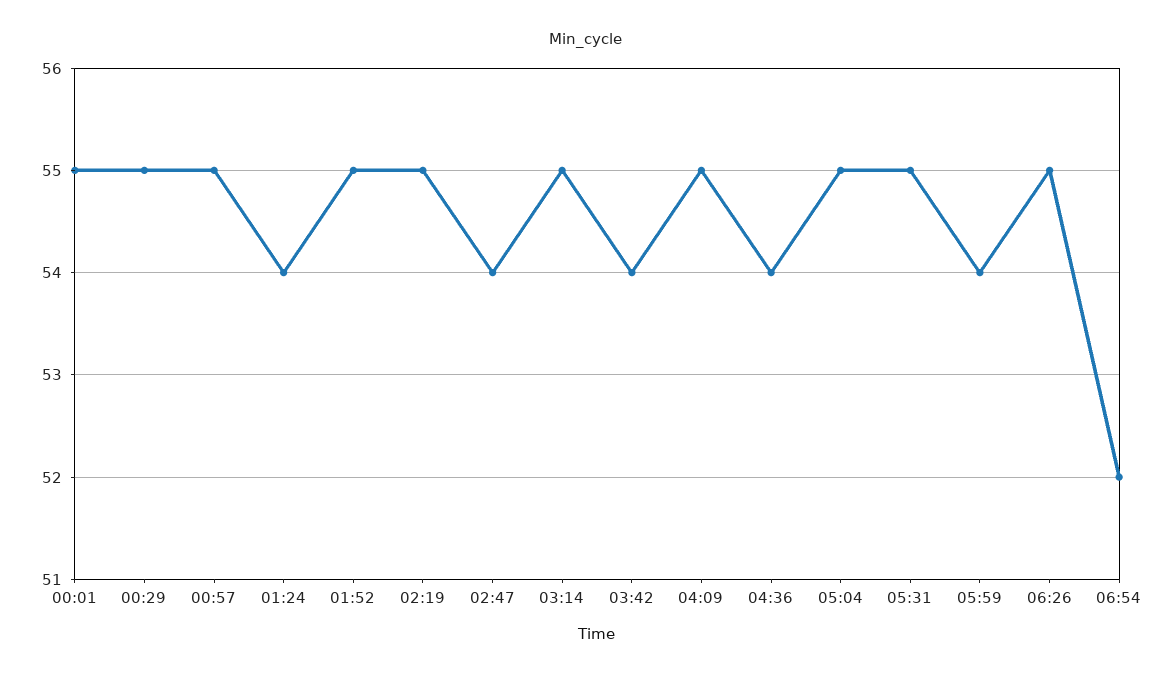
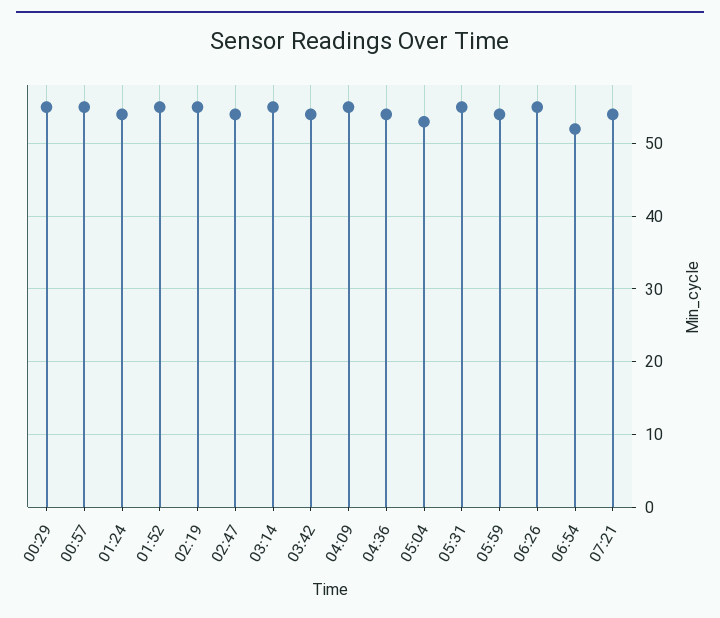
00:01: 55 -> none
05:04: 55 -> 53
07:21: none -> 54

